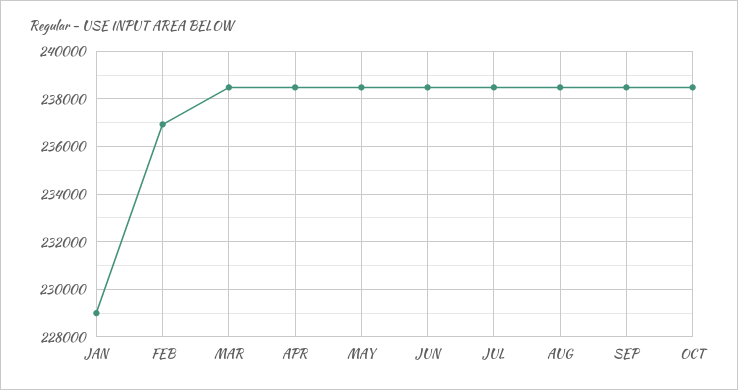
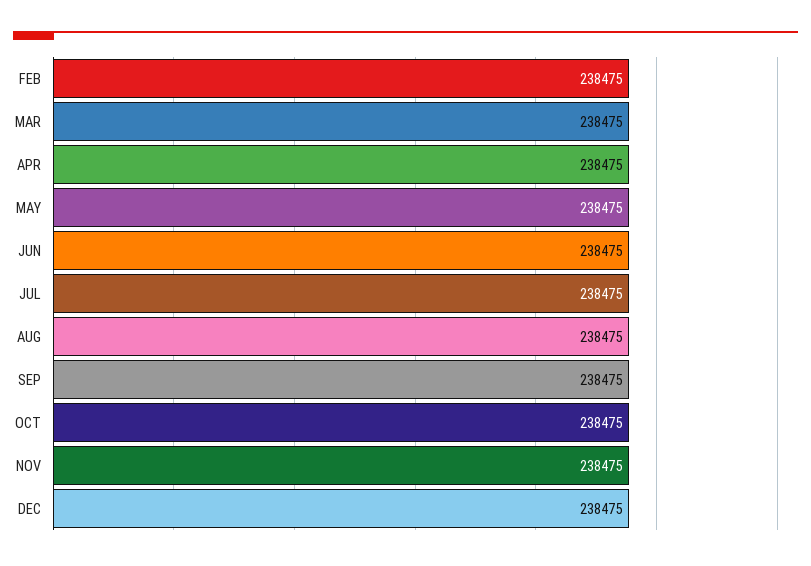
JAN: 229000 -> none
FEB: 237000 -> 238475
NOV: none -> 238475
DEC: none -> 238475

